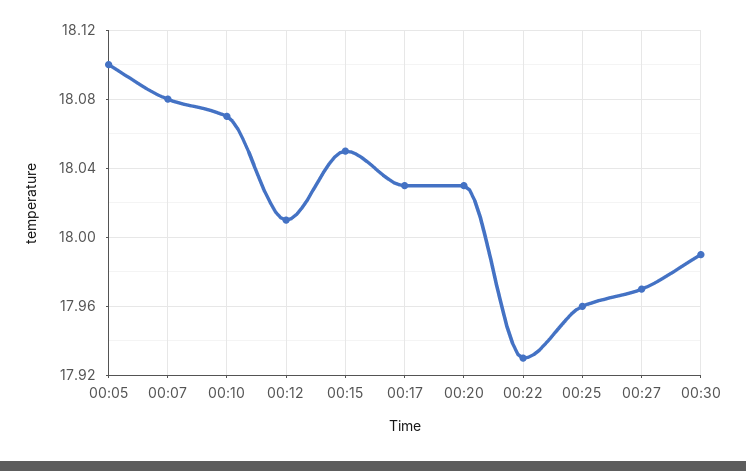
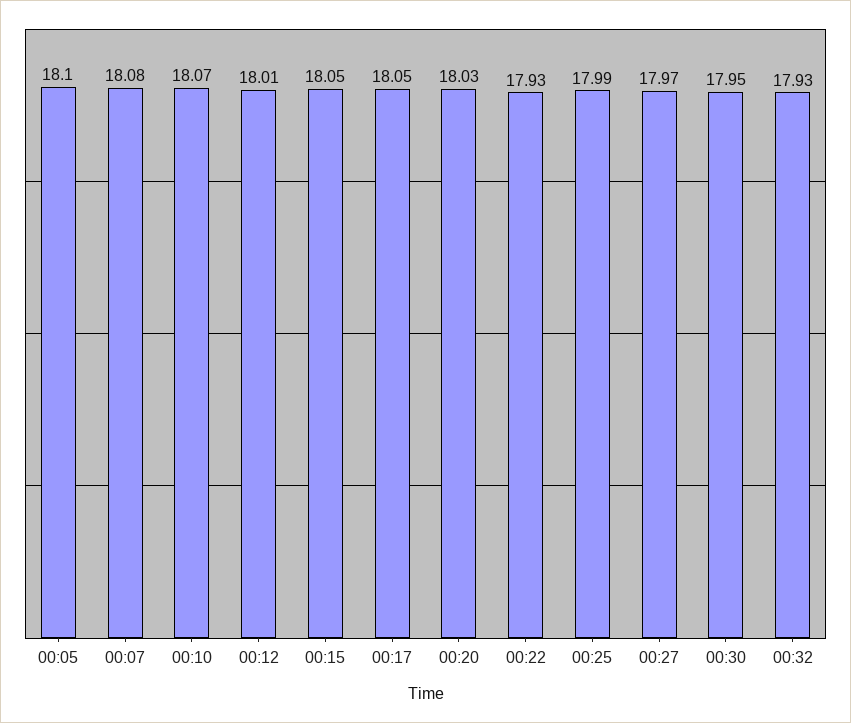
00:17: 18.03 -> 18.05
00:25: 17.96 -> 17.99
00:30: 17.99 -> 17.95
00:32: none -> 17.93

